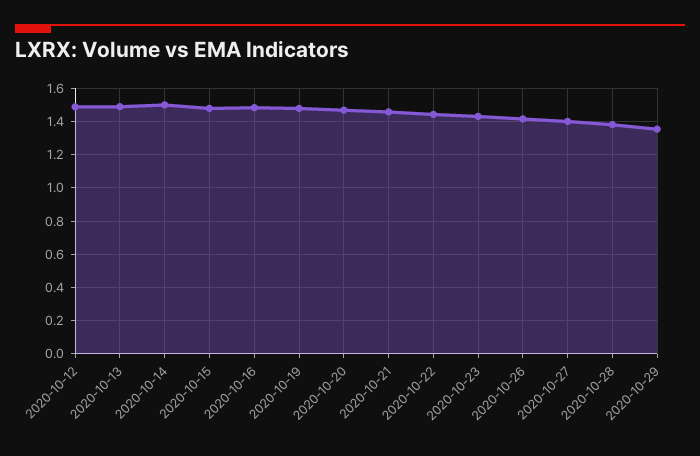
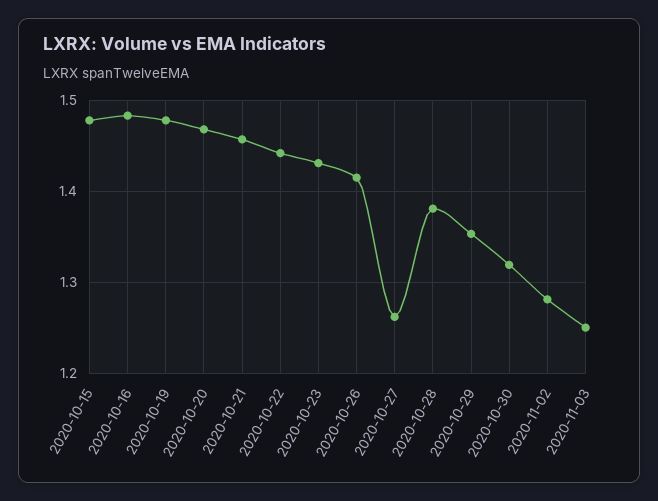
2020-10-12: 1.5 -> none
2020-10-13: 1.5 -> none
2020-10-14: 1.5 -> none
2020-10-27: 1.4 -> 1.26
2020-10-30: none -> 1.32
2020-11-02: none -> 1.28
2020-11-03: none -> 1.25

